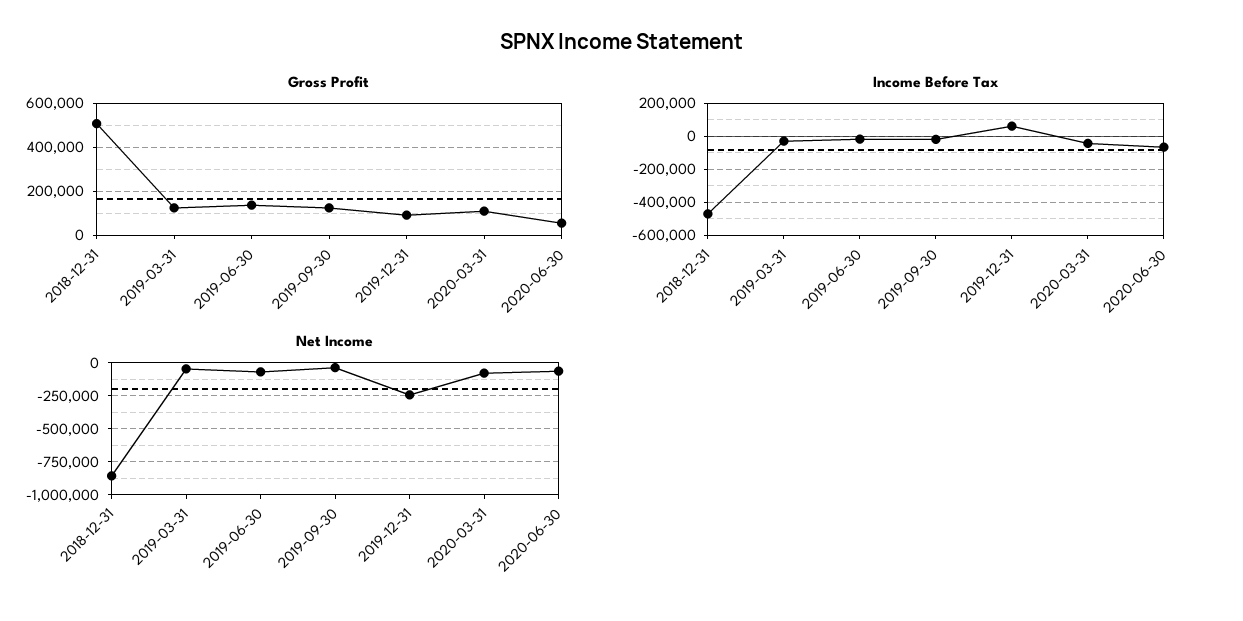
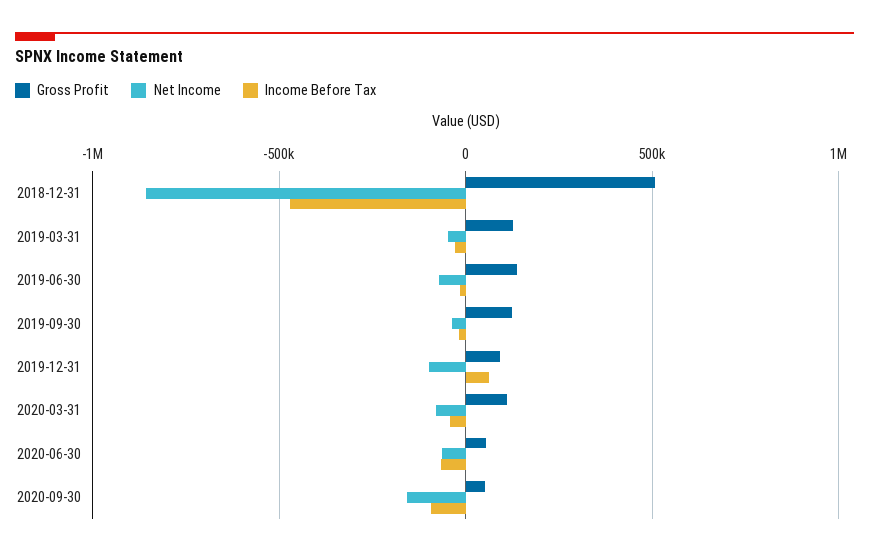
Net Income, 2019-12-31: -250000 -> -100000
Gross Profit, 2020-09-30: none -> 50000
Net Income, 2020-09-30: none -> -150000
Income Before Tax, 2020-09-30: none -> -100000

